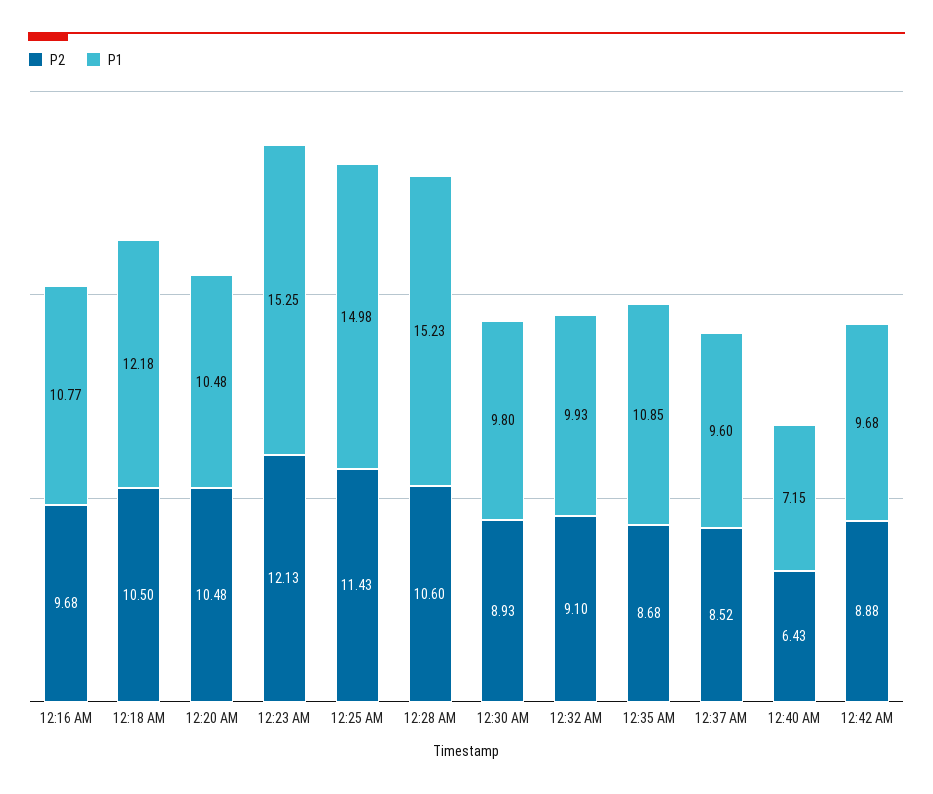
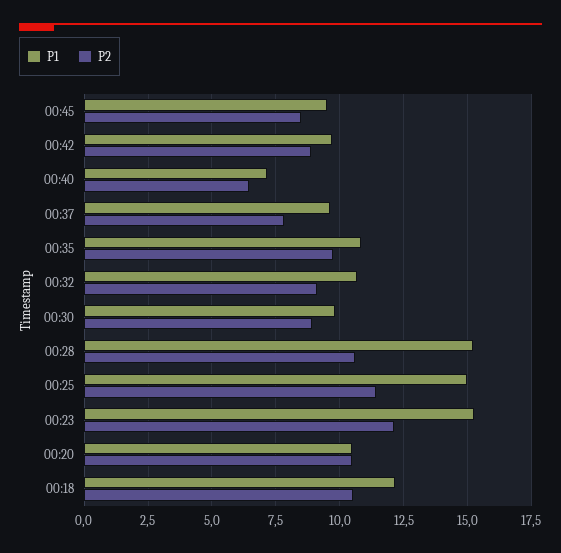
P2, 12:16 AM: 9.68 -> none
P1, 12:16 AM: 10.77 -> none
P1, 12:32 AM: 9.93 -> 10.75
P2, 12:35 AM: 8.68 -> 9.75
P2, 12:37 AM: 8.52 -> 7.75
P1, 00:45: none -> 9.5
P2, 00:45: none -> 8.5

